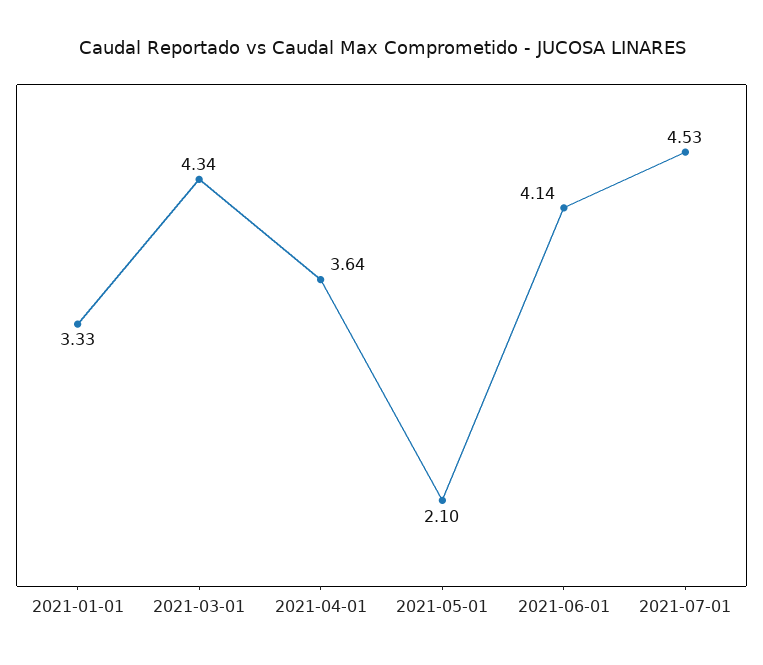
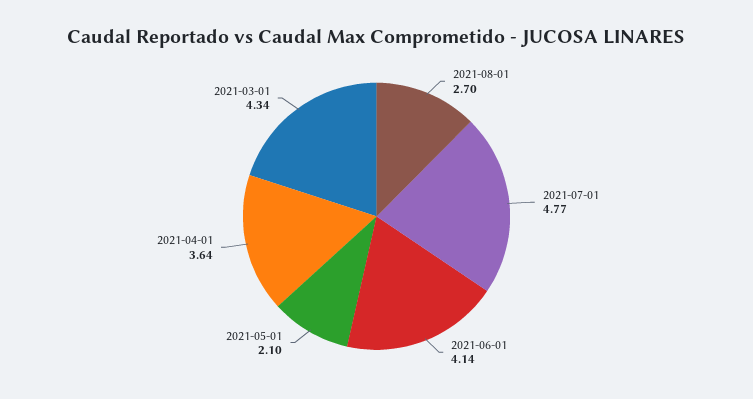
2021-01-01: 3.33 -> none
2021-07-01: 4.53 -> 4.77
2021-08-01: none -> 2.7

